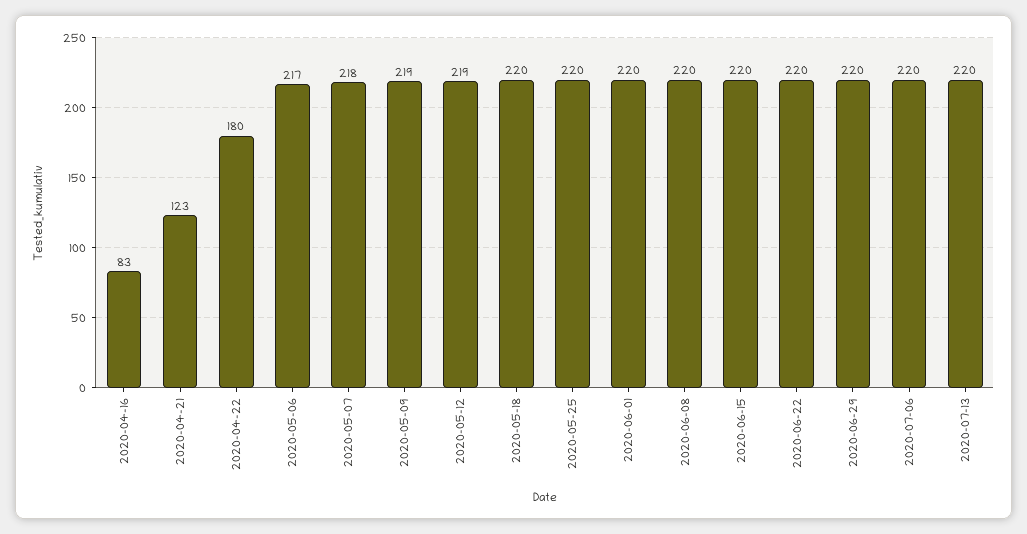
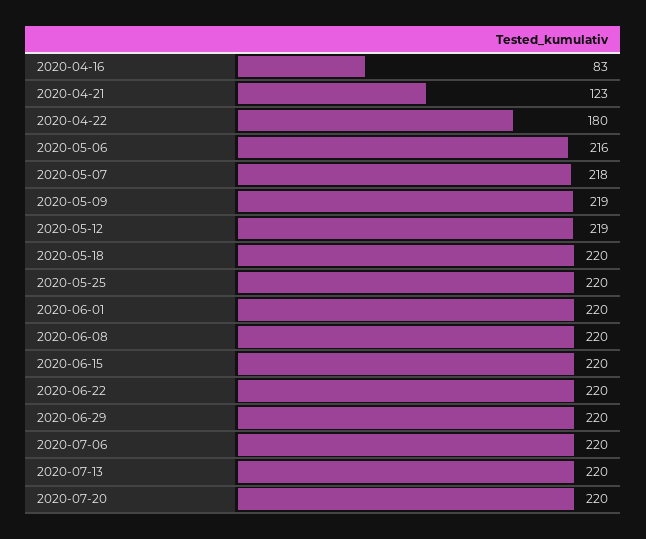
2020-05-06: 217 -> 216
2020-07-20: none -> 220

